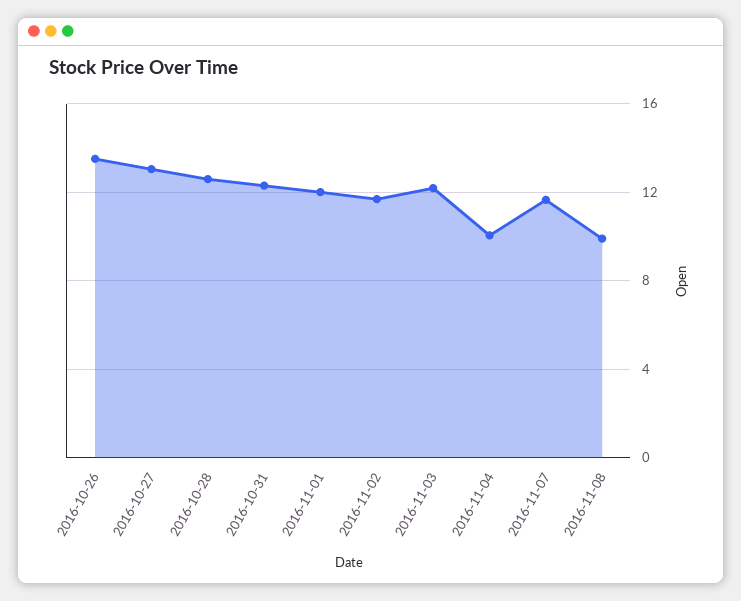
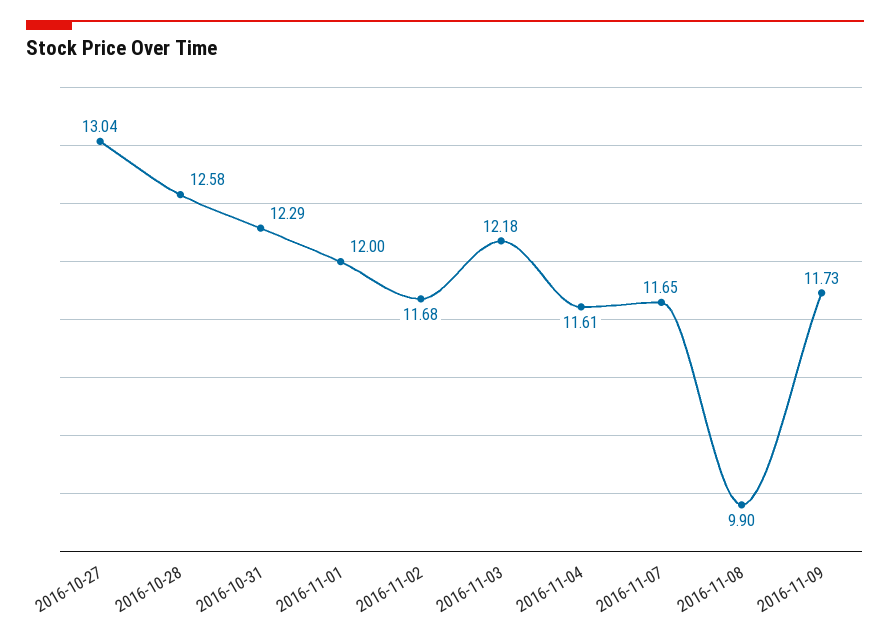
2016-10-26: 13.5 -> none
2016-11-04: 10 -> 11.61
2016-11-09: none -> 11.73

